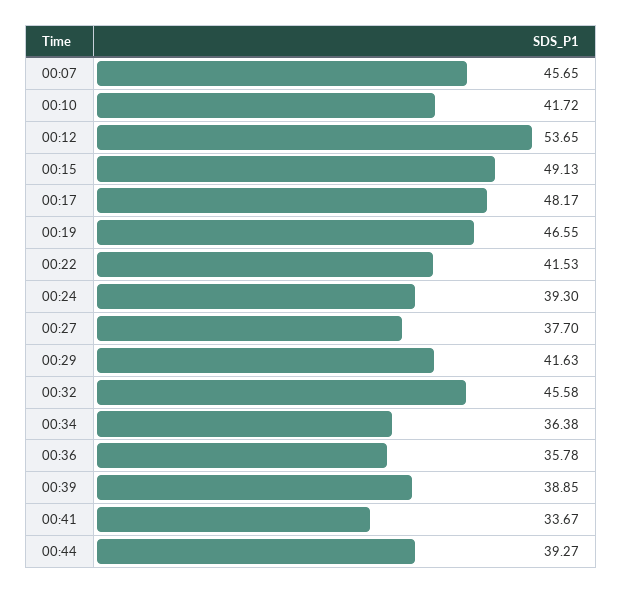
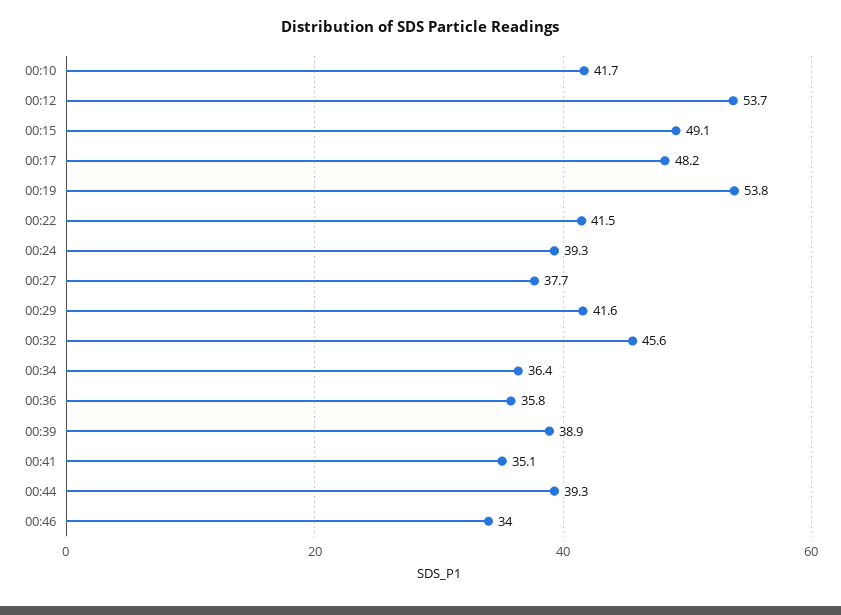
00:07: 45.65 -> none
00:19: 46.55 -> 53.8
00:41: 33.67 -> 35.1
00:46: none -> 34

